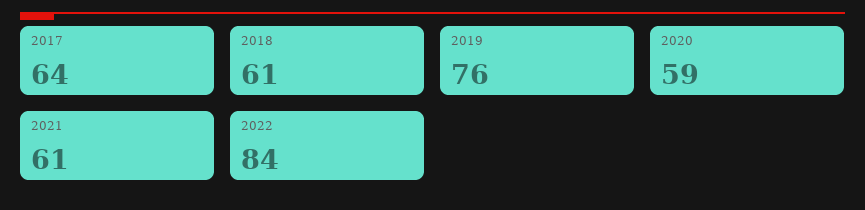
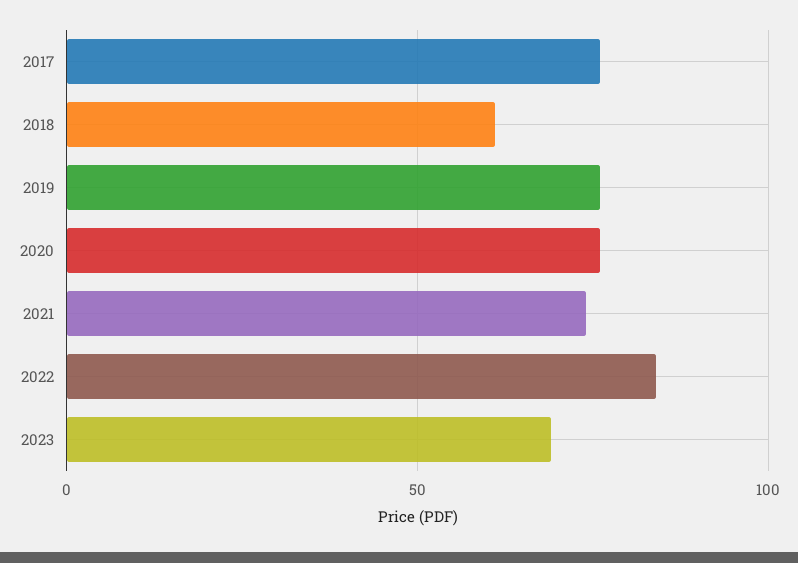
2017: 64 -> 75
2020: 59 -> 75
2021: 61 -> 75
2023: none -> 70

